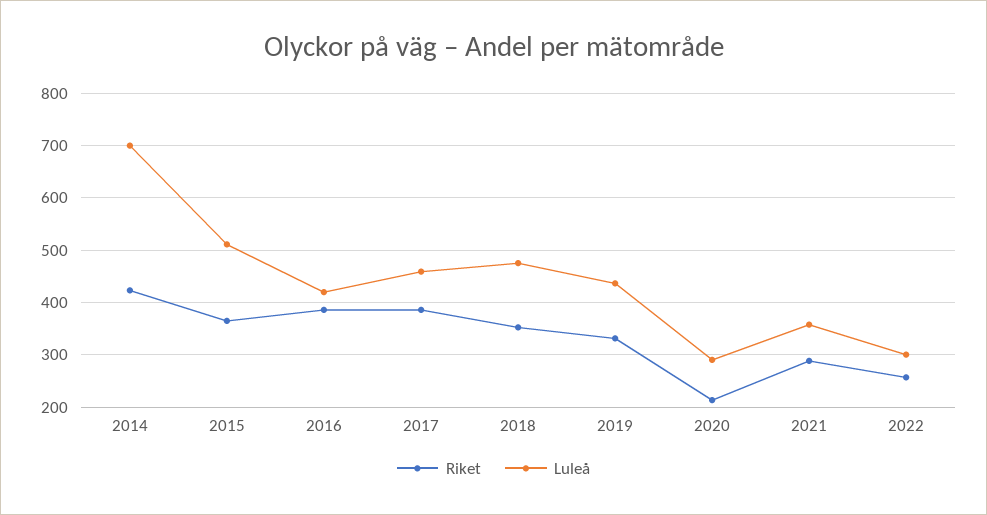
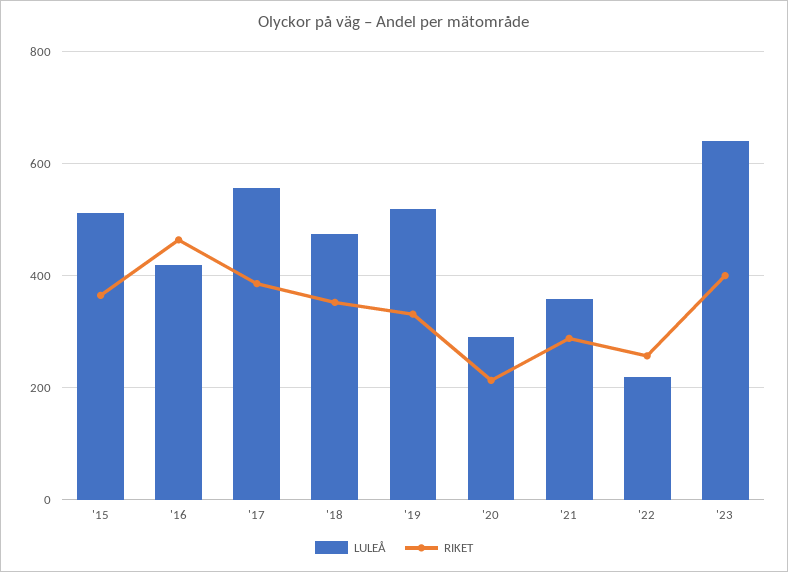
Riket, 2014: 420 -> none
Luleå, 2014: 700 -> none
Riket, 2016: 380 -> 460
Luleå, 2017: 460 -> 560
Luleå, 2019: 440 -> 520
Luleå, 2022: 300 -> 220
Luleå, '23: none -> 640
Riket, '23: none -> 400

